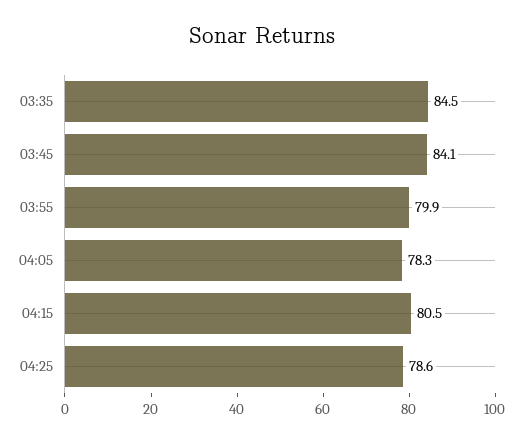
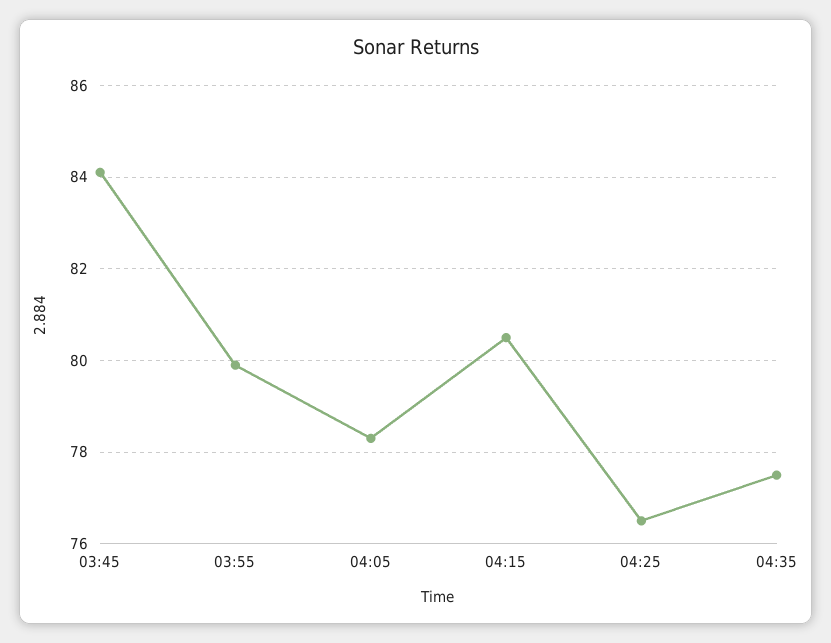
03:35: 84.5 -> none
04:25: 78.6 -> 76.5
04:35: none -> 77.5

